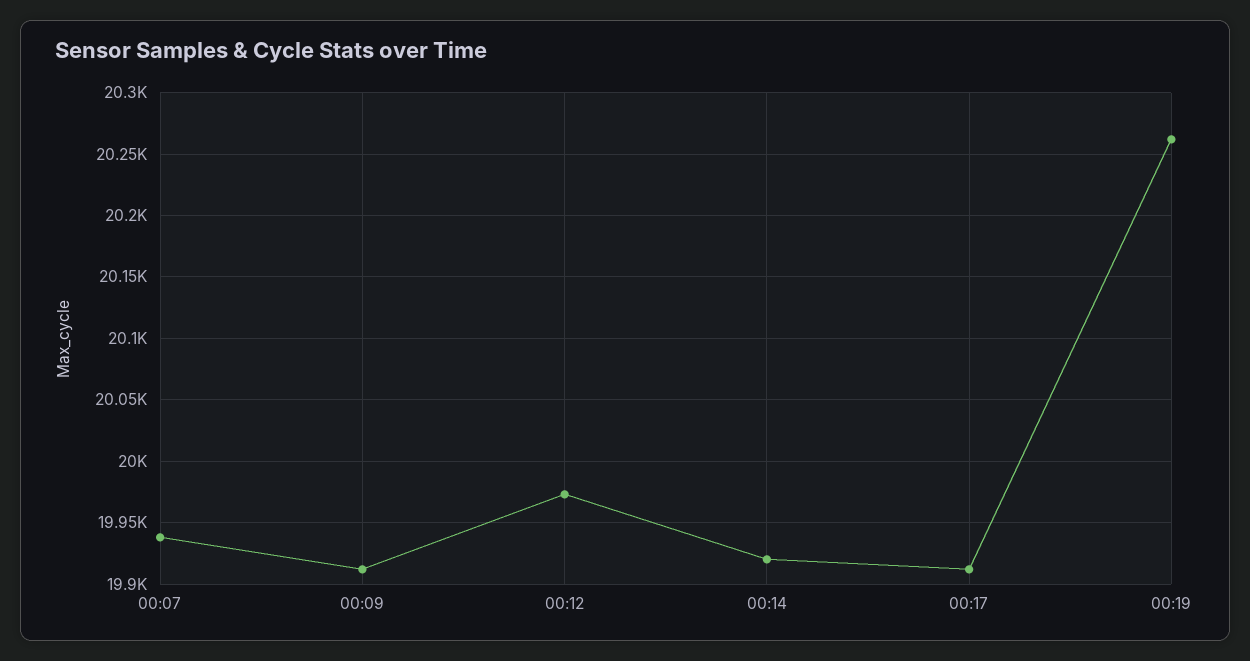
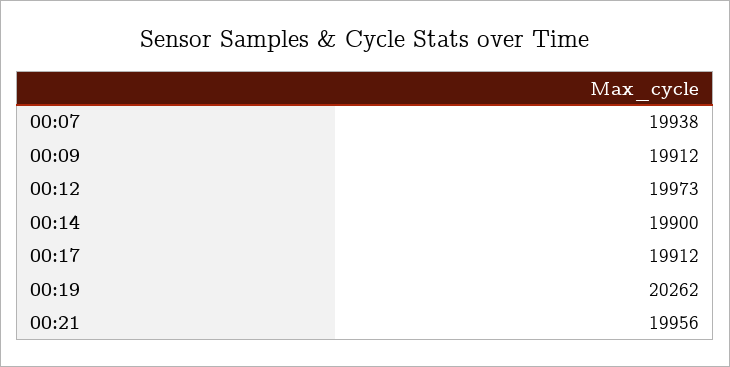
00:14: 19920 -> 19900
00:21: none -> 19956

